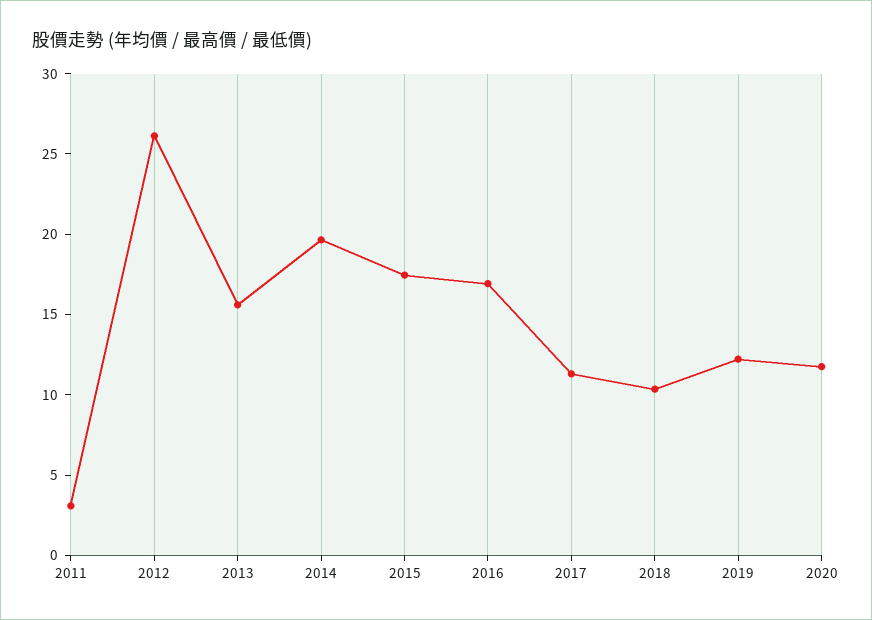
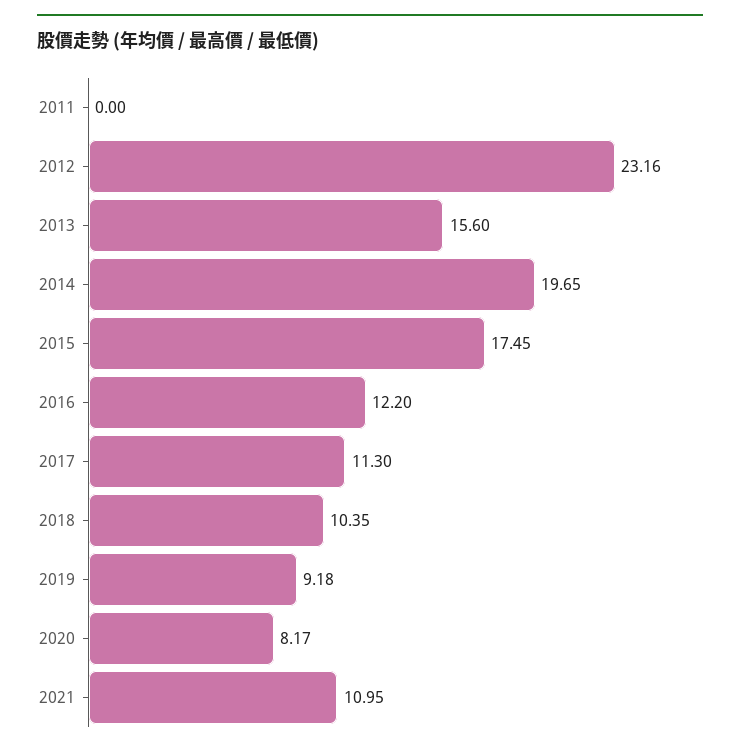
2011: 3 -> 0
2012: 26 -> 23.16
2016: 17 -> 12.2
2019: 12 -> 9.18
2020: 12 -> 8.17
2021: none -> 10.95

